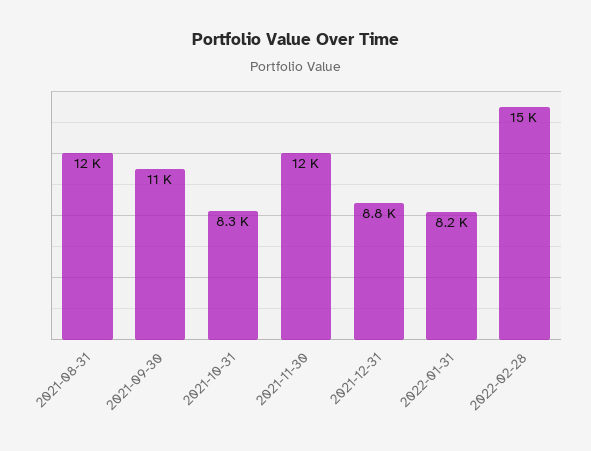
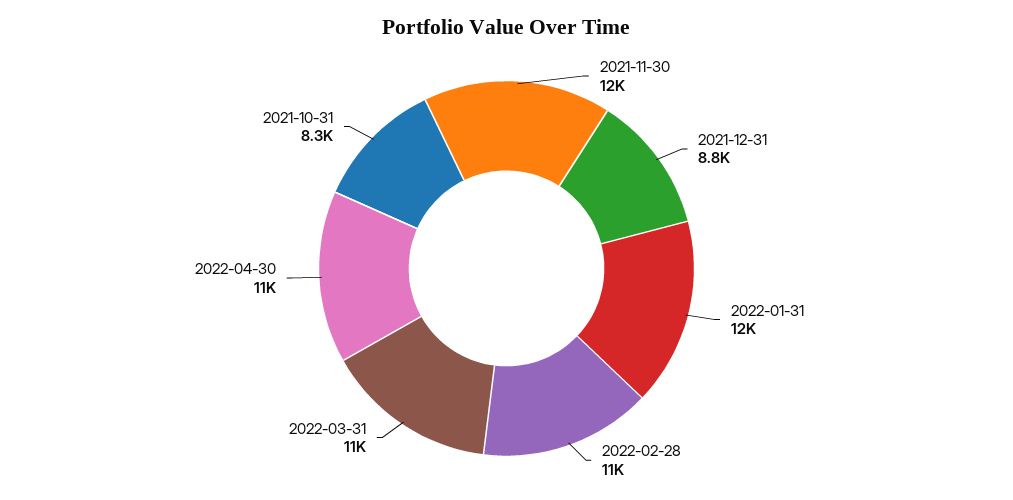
2021-08-31: 12000 -> none
2021-09-30: 11000 -> none
2022-01-31: 8200 -> 12000
2022-02-28: 15000 -> 11000
2022-03-31: none -> 11000
2022-04-30: none -> 11000

